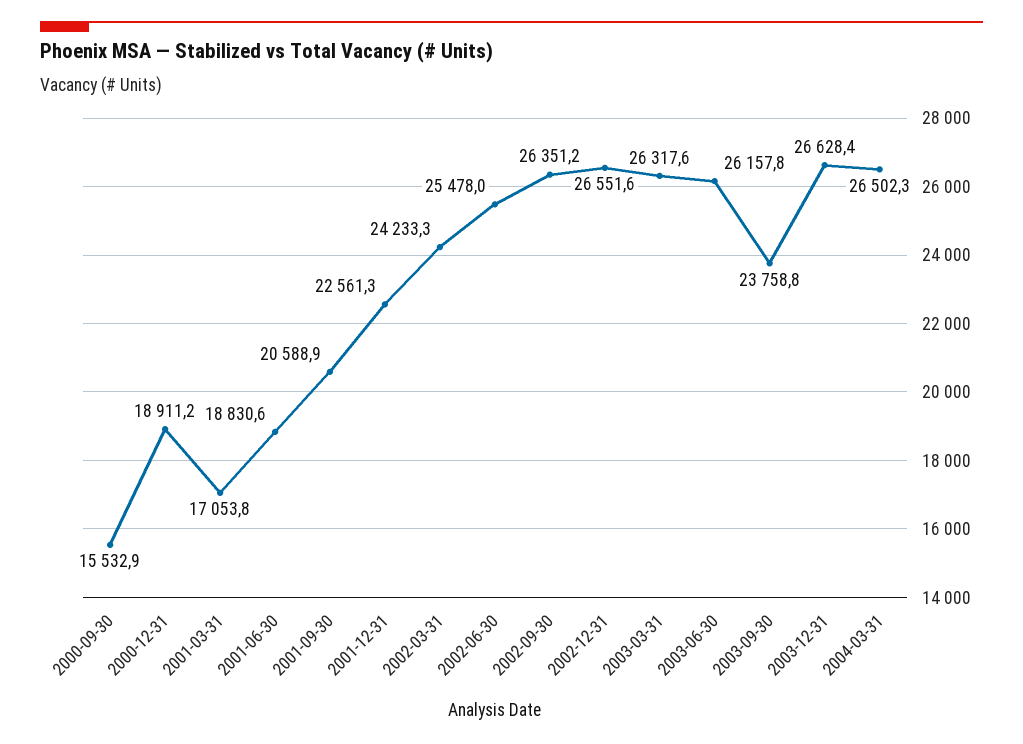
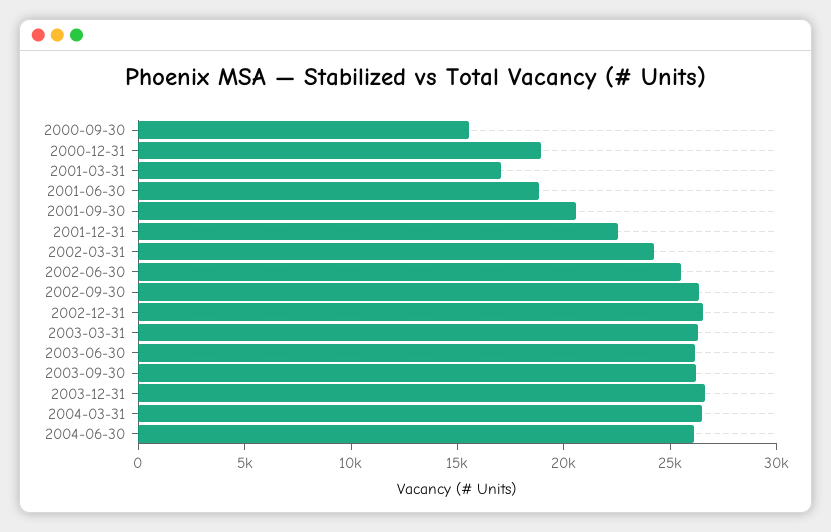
2003-09-30: 23758.8 -> 26000
2004-06-30: none -> 26000

